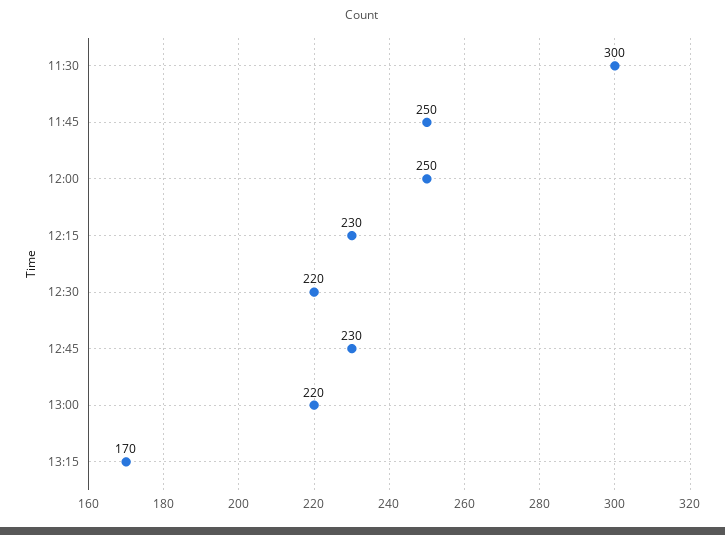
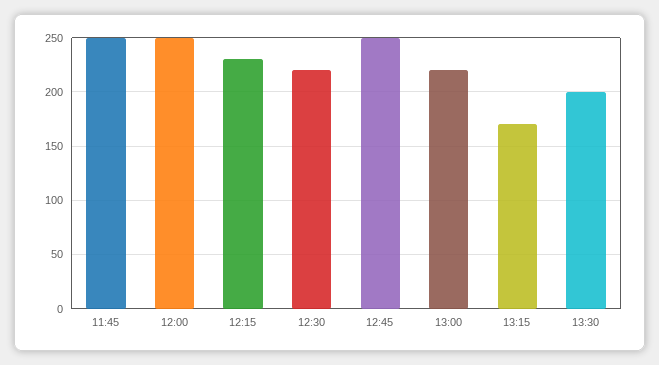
11:30: 300 -> none
12:45: 230 -> 250
13:30: none -> 200

